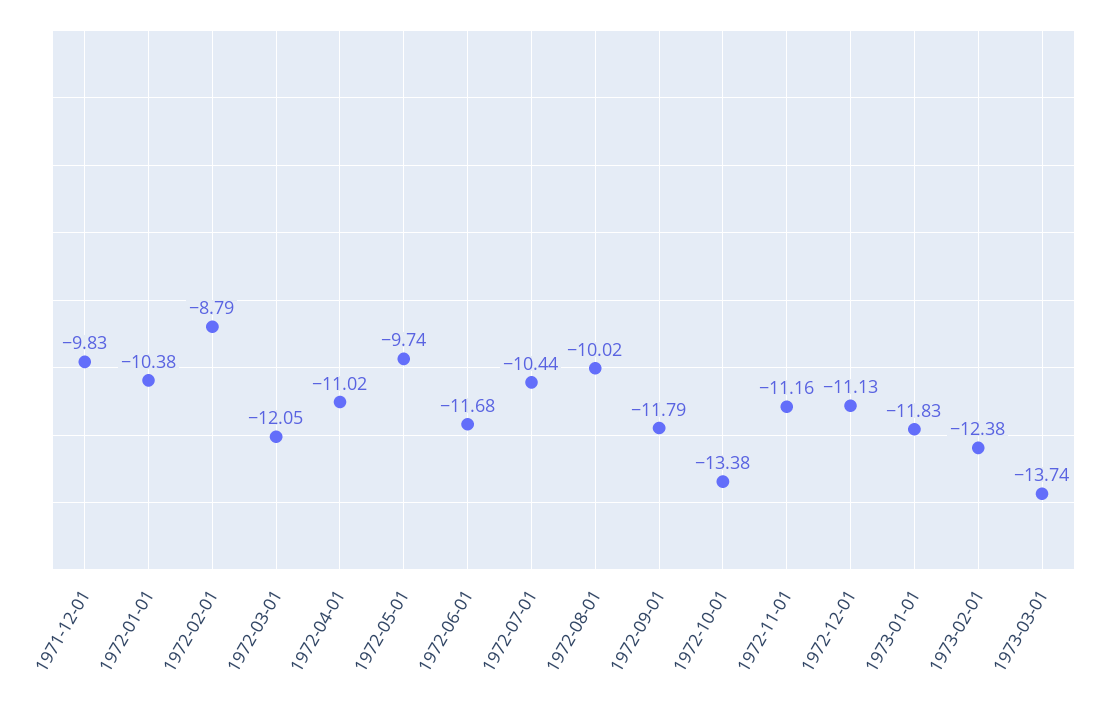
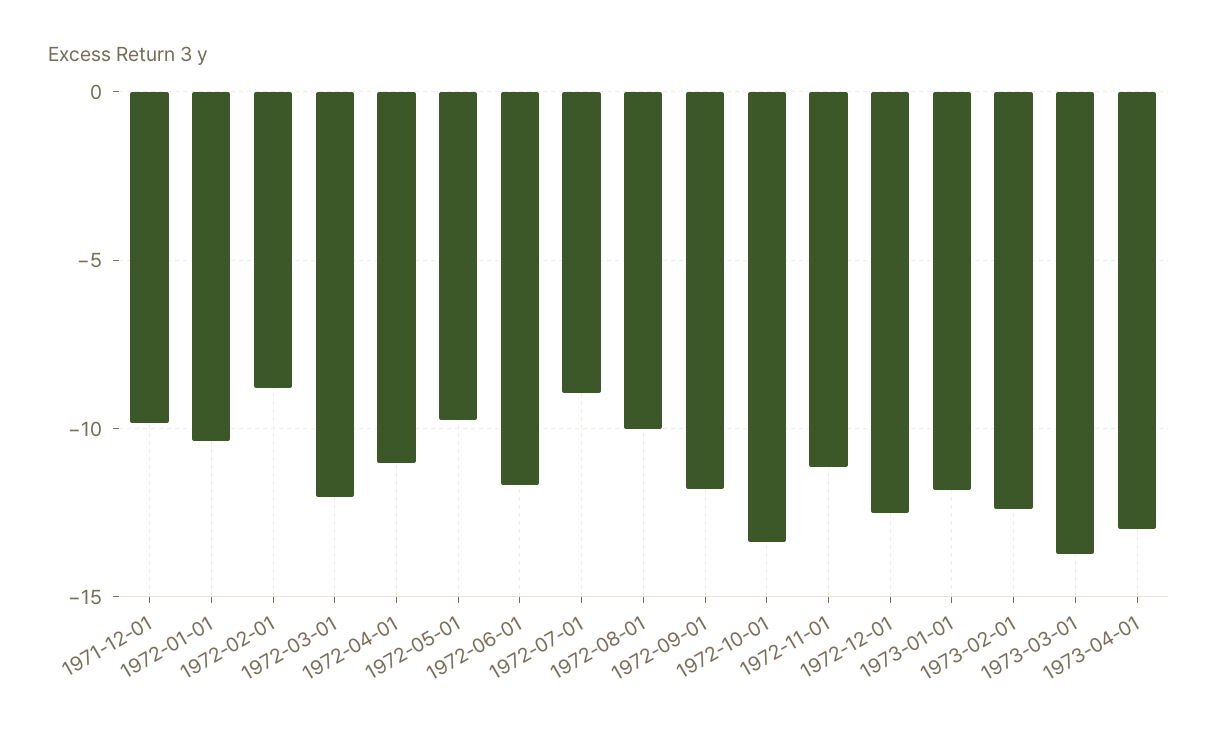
1972-07-01: -10.44 -> -9
1972-12-01: -11.13 -> -12.5
1973-04-01: none -> -13

